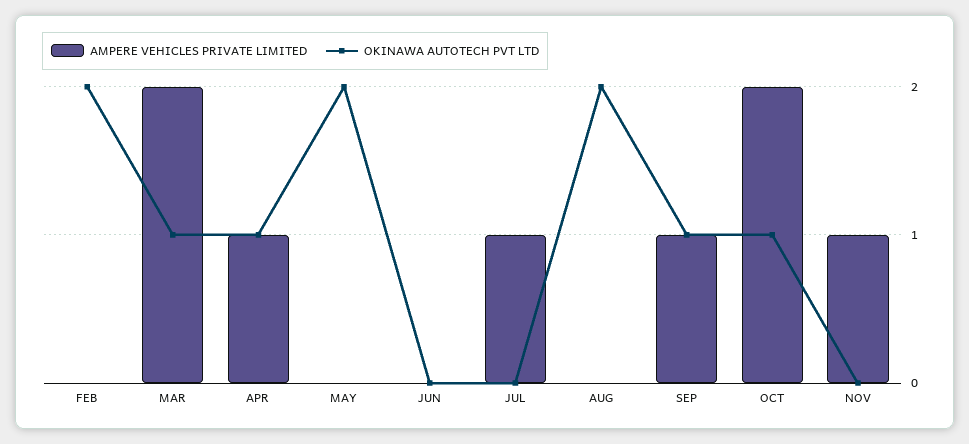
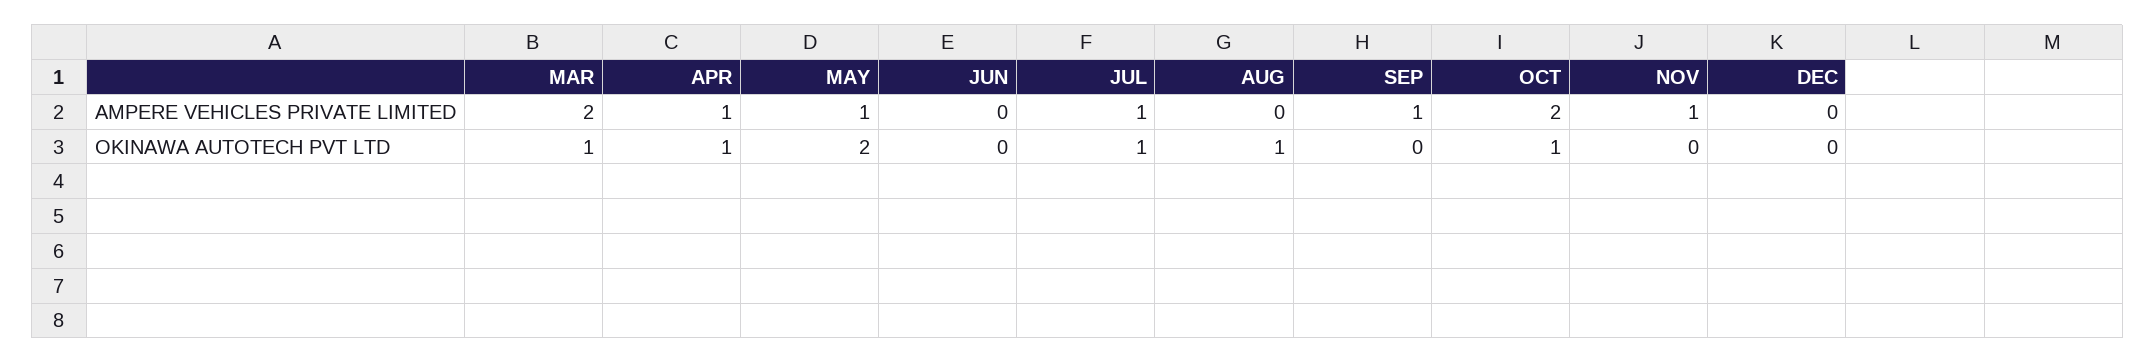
AMPERE VEHICLES PRIVATE LIMITED, FEB: 0 -> none
OKINAWA AUTOTECH PVT LTD, FEB: 2 -> none
AMPERE VEHICLES PRIVATE LIMITED, MAY: 0 -> 1
OKINAWA AUTOTECH PVT LTD, JUL: 0 -> 1
OKINAWA AUTOTECH PVT LTD, AUG: 2 -> 1
OKINAWA AUTOTECH PVT LTD, SEP: 1 -> 0
AMPERE VEHICLES PRIVATE LIMITED, DEC: none -> 0
OKINAWA AUTOTECH PVT LTD, DEC: none -> 0

